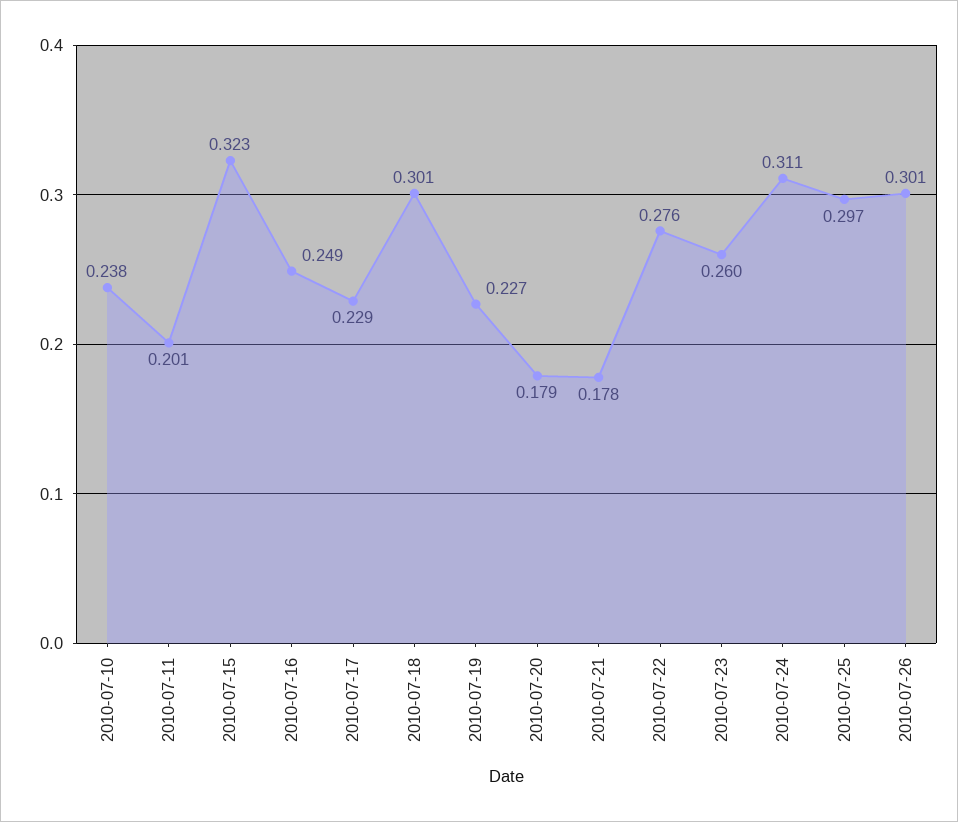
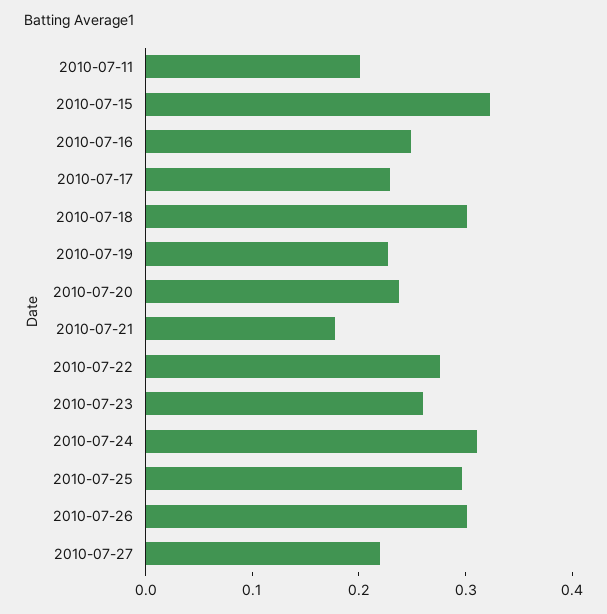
2010-07-10: 0.238 -> none
2010-07-20: 0.179 -> 0.24
2010-07-27: none -> 0.22

